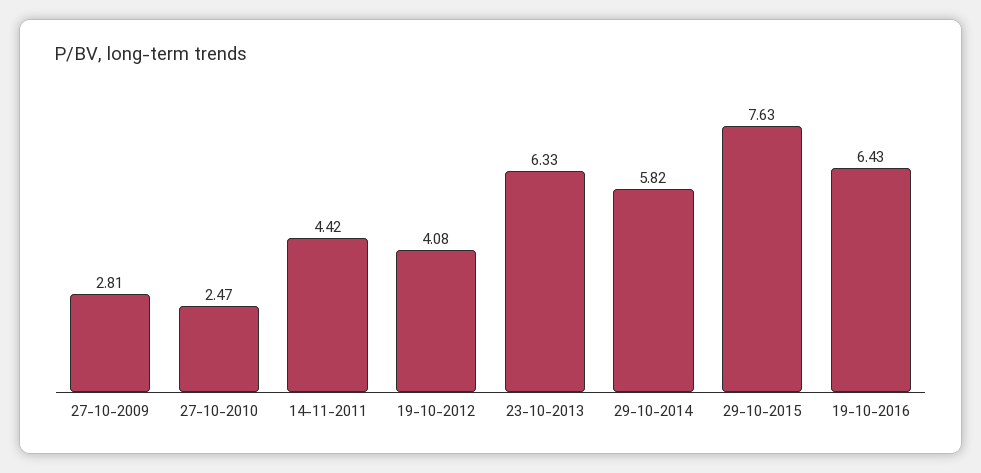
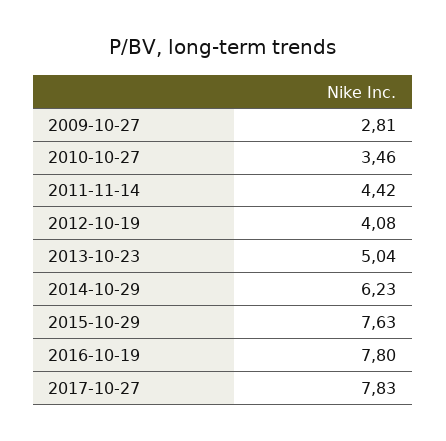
27-10-2010: 2.47 -> 3.46
23-10-2013: 6.33 -> 5.04
29-10-2014: 5.82 -> 6.23
19-10-2016: 6.43 -> 7.8
2017-10-27: none -> 7.83

